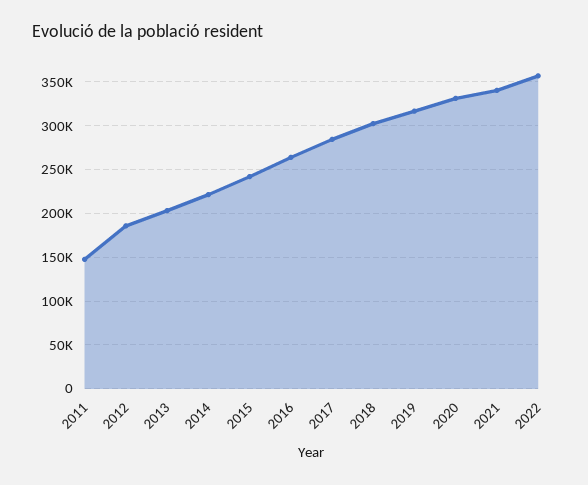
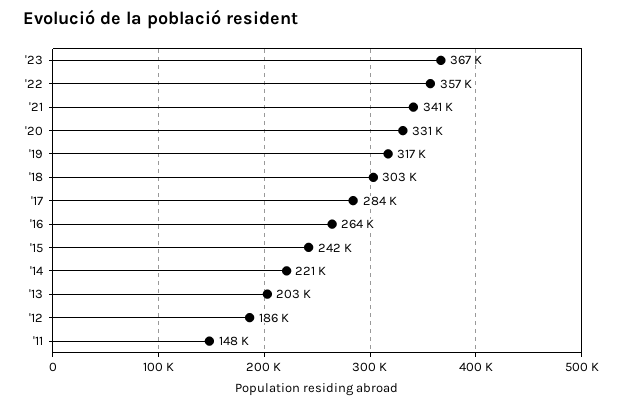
'23: none -> 367000

